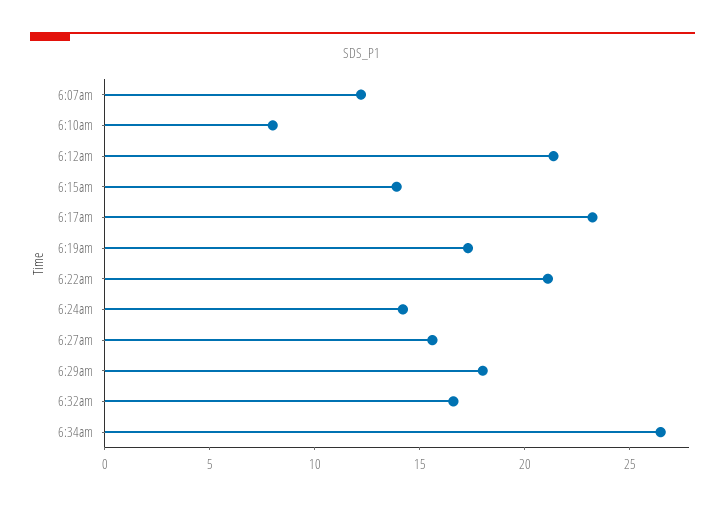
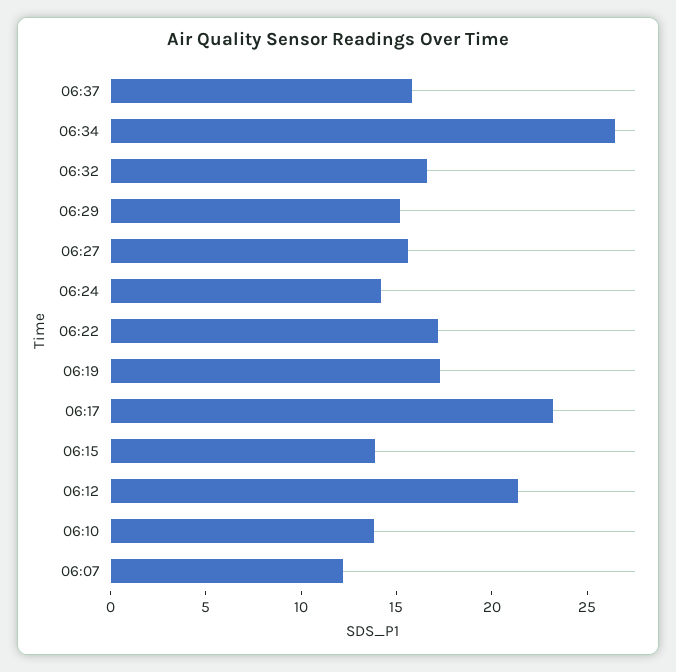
6:10am: 8 -> 14
6:22am: 21 -> 17
6:29am: 18 -> 15
06:37: none -> 16

